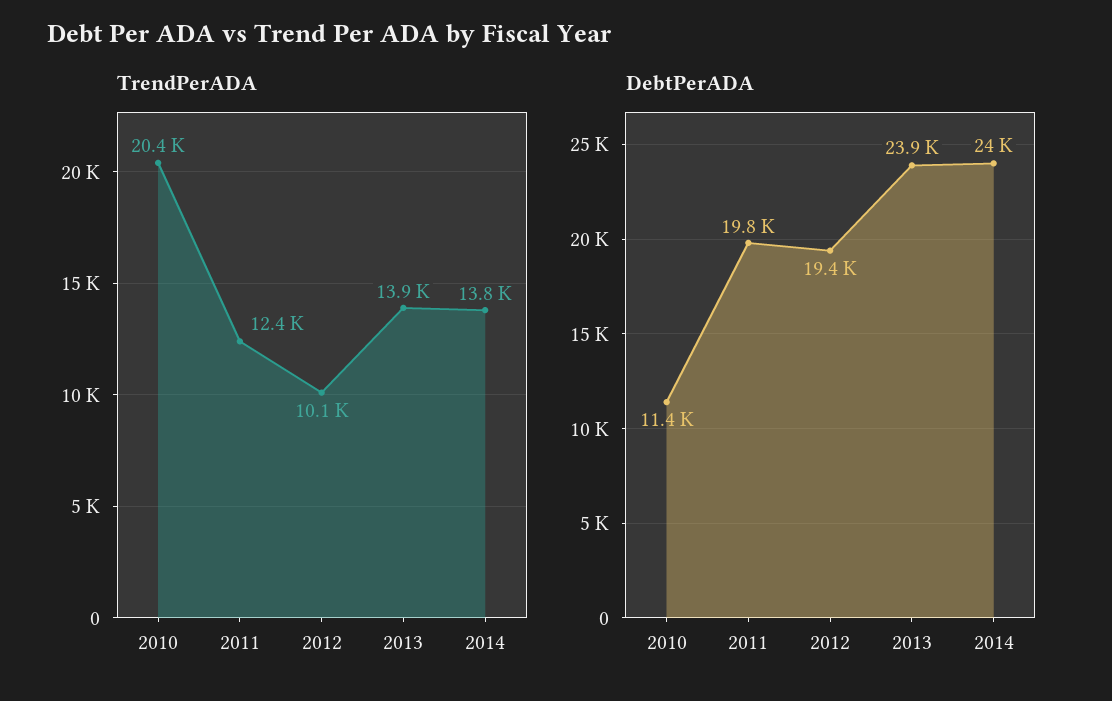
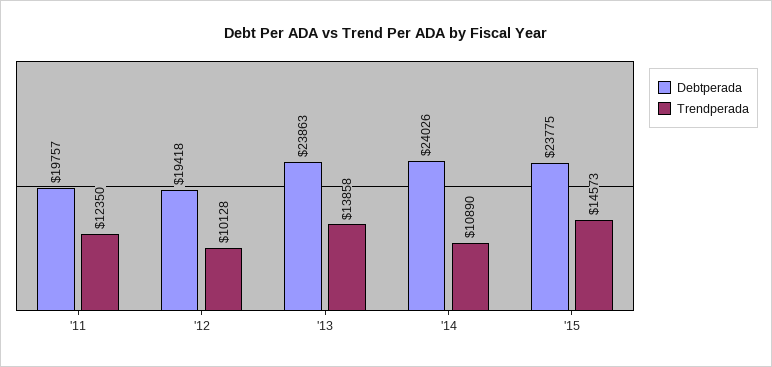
TrendPerADA, 2010: 20400 -> none
TrendPerADA, 2014: 13800 -> 10890
DebtPerADA, 2010: 11400 -> none
DebtPerADA, '15: none -> 23775
TrendPerADA, '15: none -> 14573

